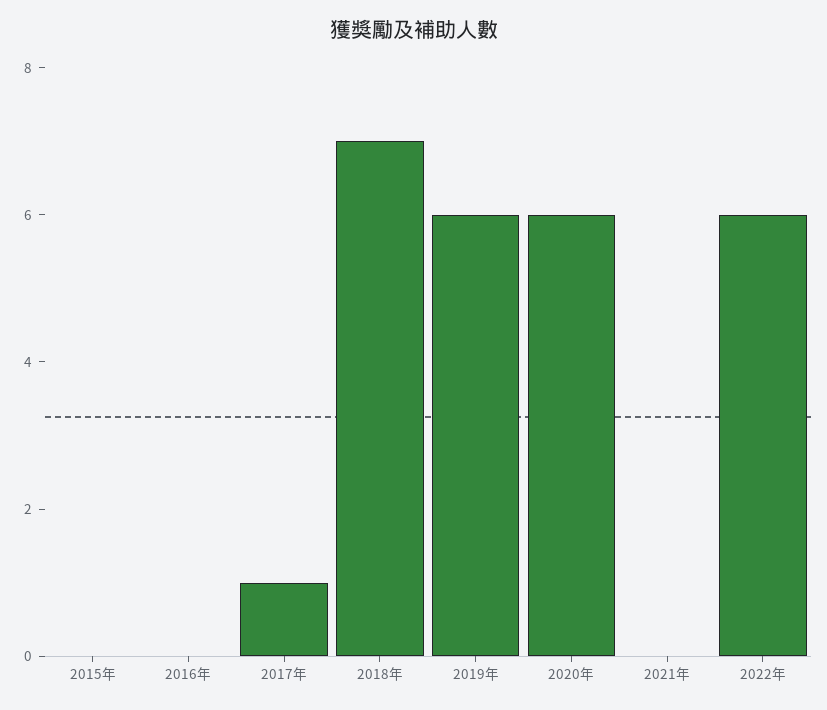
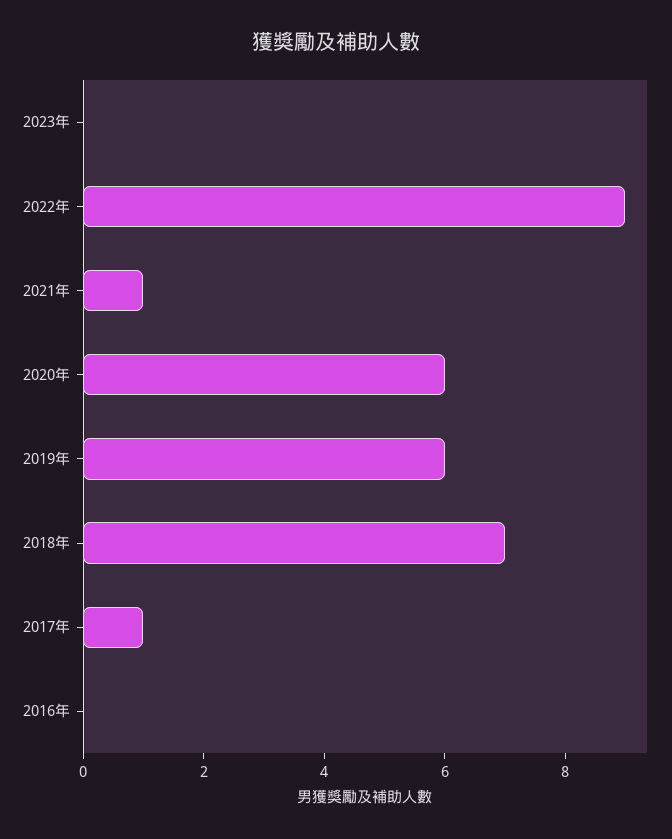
2015年: 0 -> none
2021年: 0 -> 1
2022年: 6 -> 9
2023年: none -> 0

